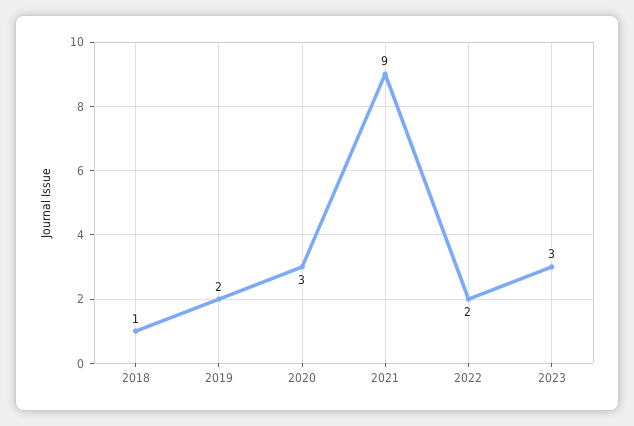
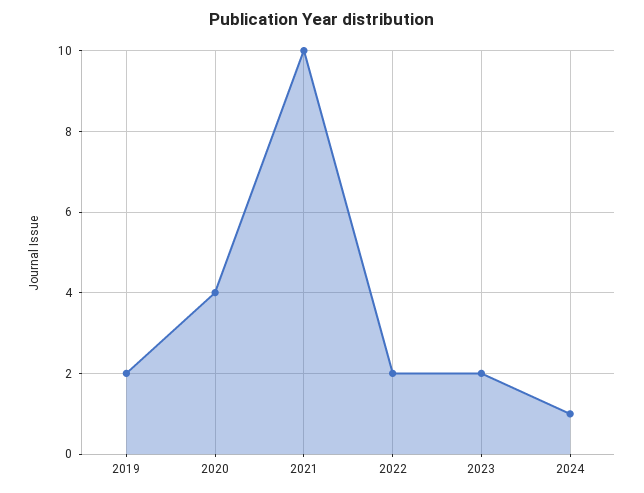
2018: 1 -> none
2020: 3 -> 4
2021: 9 -> 10
2023: 3 -> 2
2024: none -> 1

